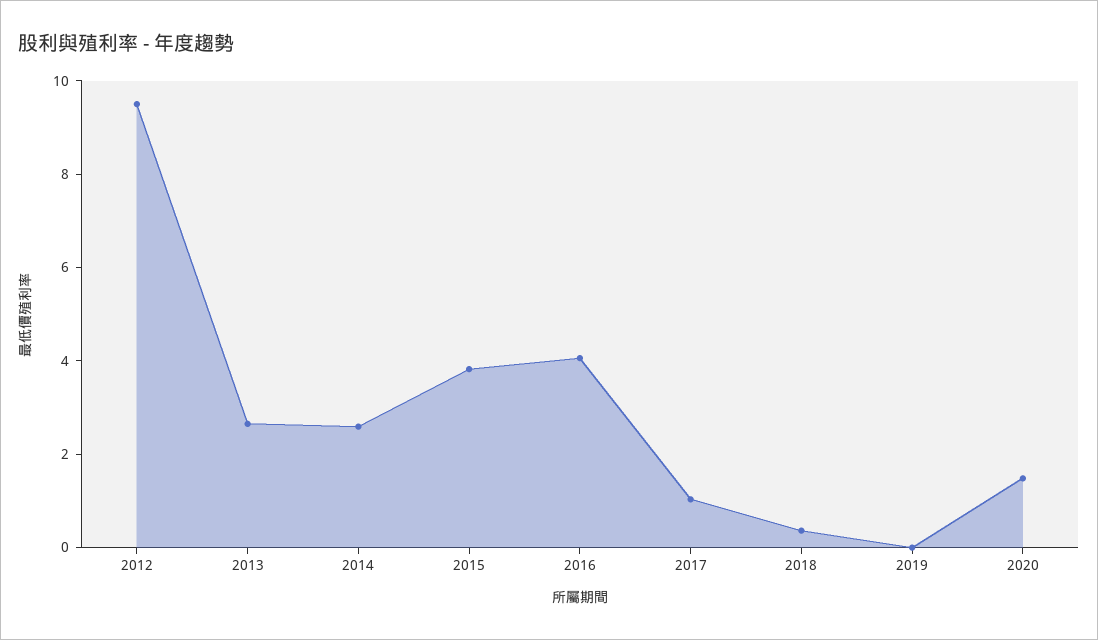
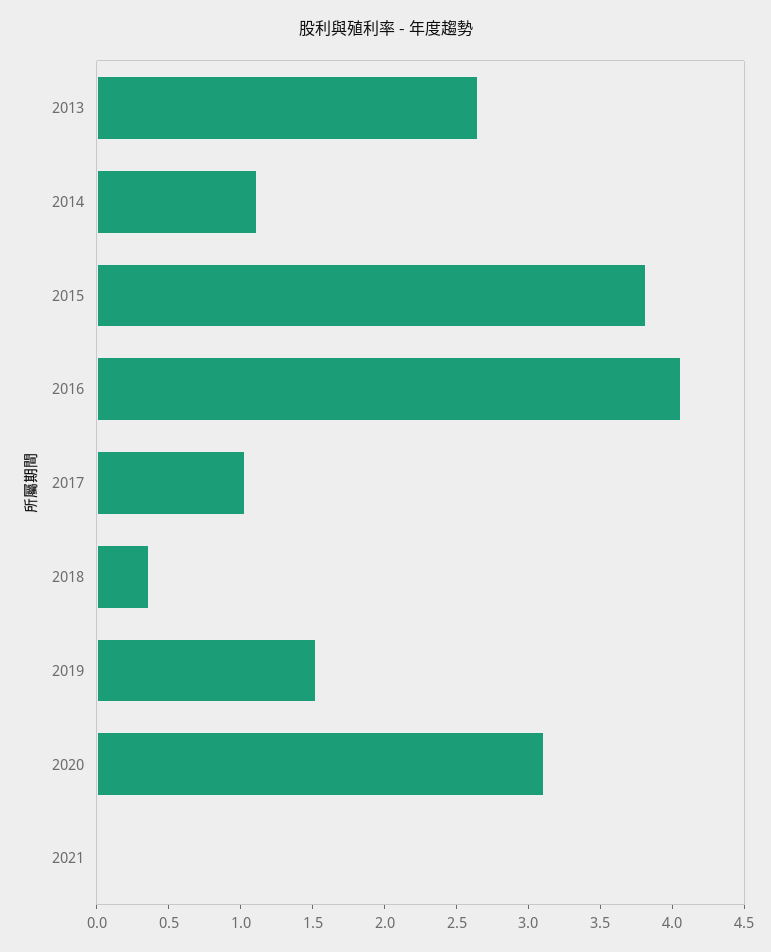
2012: 9.5 -> none
2014: 2.5 -> 1.1
2019: 0 -> 1.5
2020: 1.5 -> 3.1
2021: none -> 0

